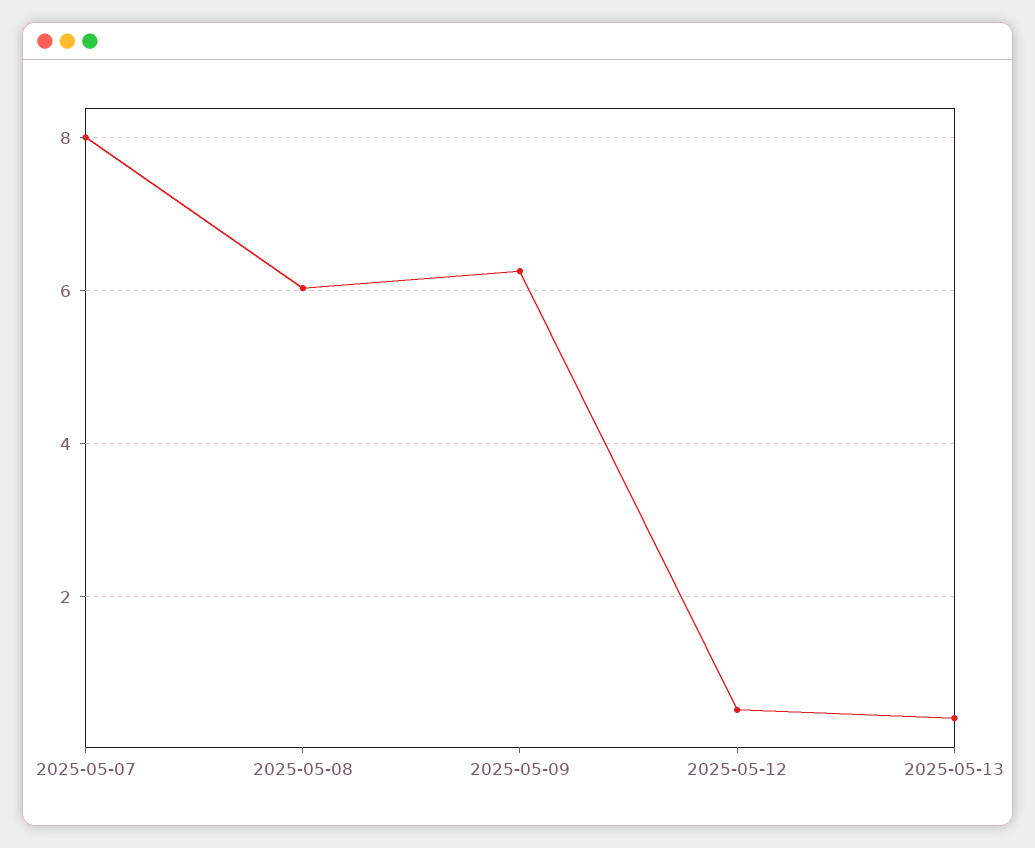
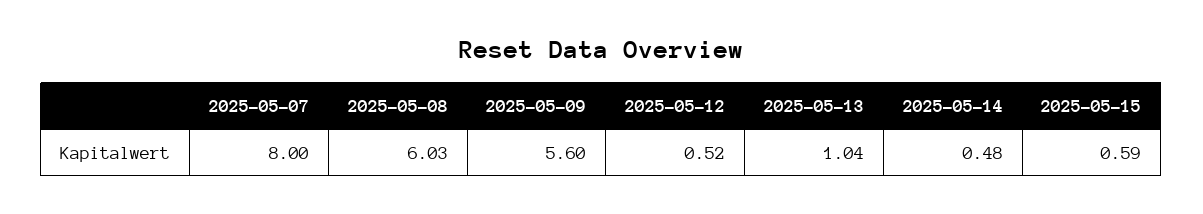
2025-05-09: 6.2 -> 5.6
2025-05-13: 0.4 -> 1.04
2025-05-14: none -> 0.48
2025-05-15: none -> 0.59

